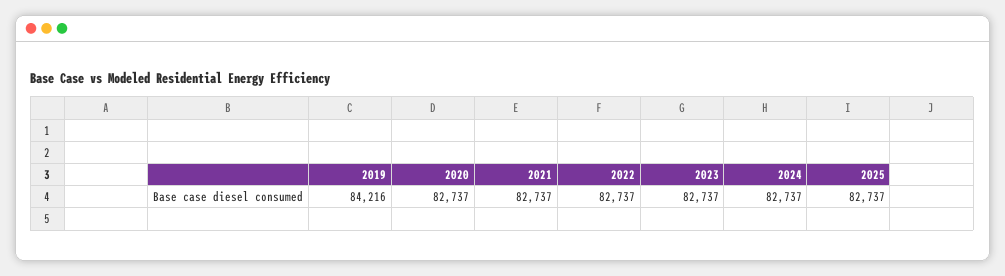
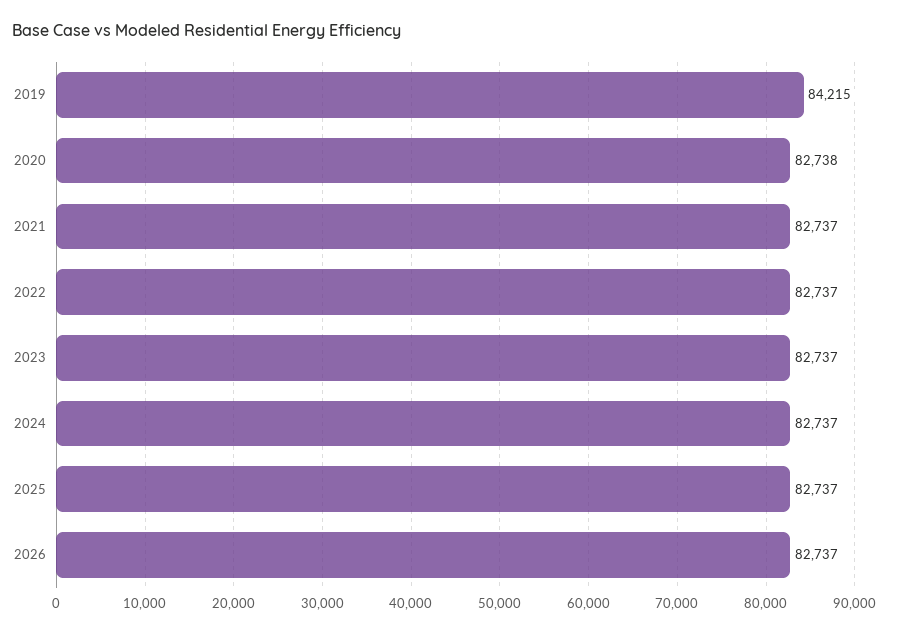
2019: 84216 -> 84215
2020: 82737 -> 82738
2026: none -> 82737

